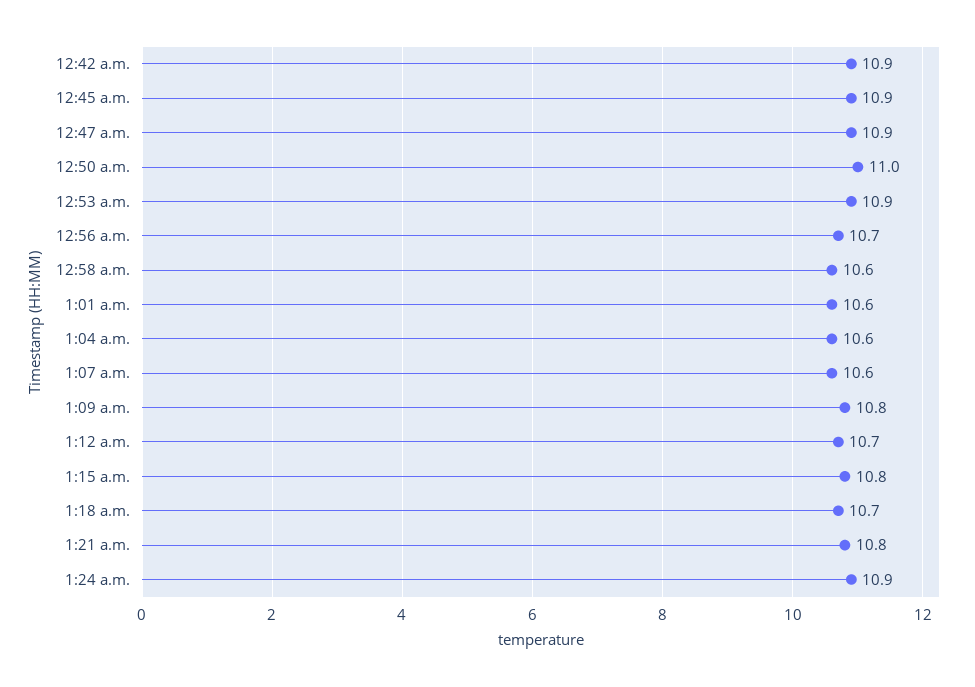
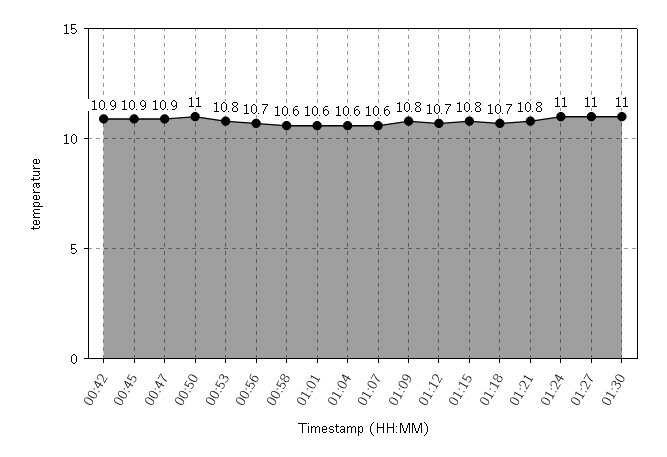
12:53 a.m.: 10.9 -> 10.8
1:24 a.m.: 10.9 -> 11
01:27: none -> 11
01:30: none -> 11

